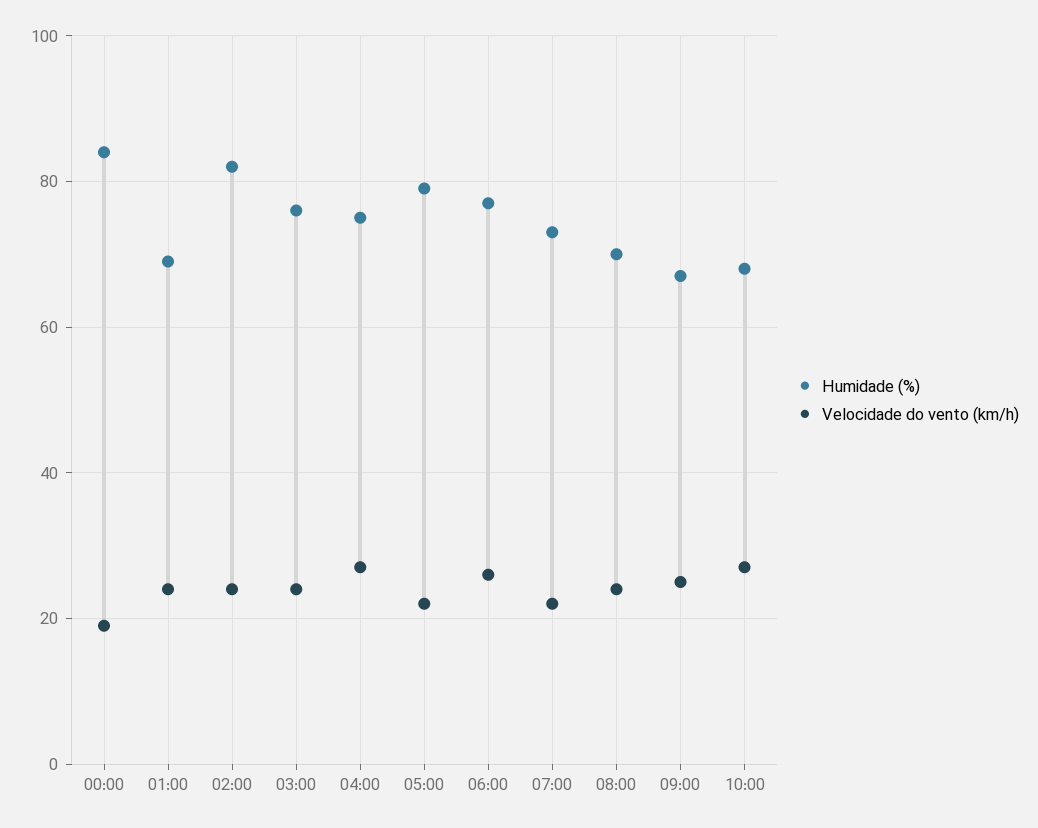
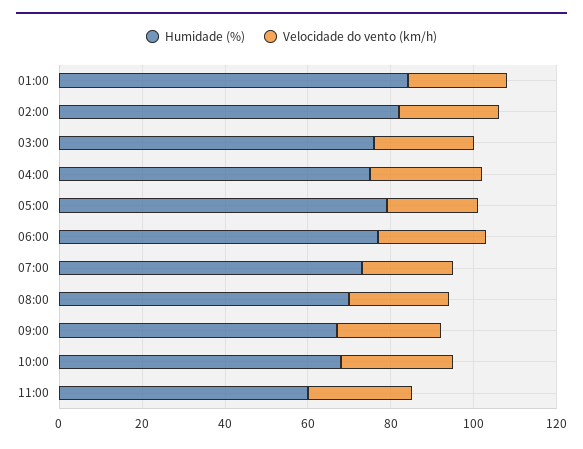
Humidade (%), 00:00: 85 -> none
Velocidade do vento (km/h), 00:00: 20 -> none
Humidade (%), 01:00: 70 -> 85
Humidade (%), 11:00: none -> 60
Velocidade do vento (km/h), 11:00: none -> 25

